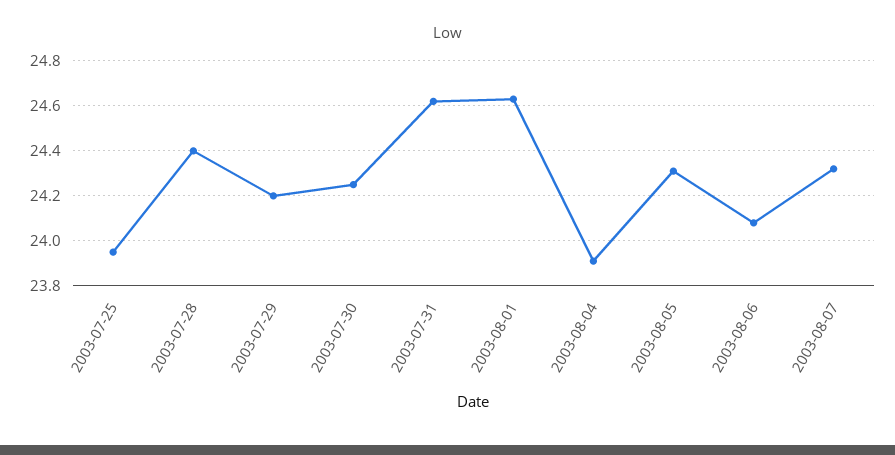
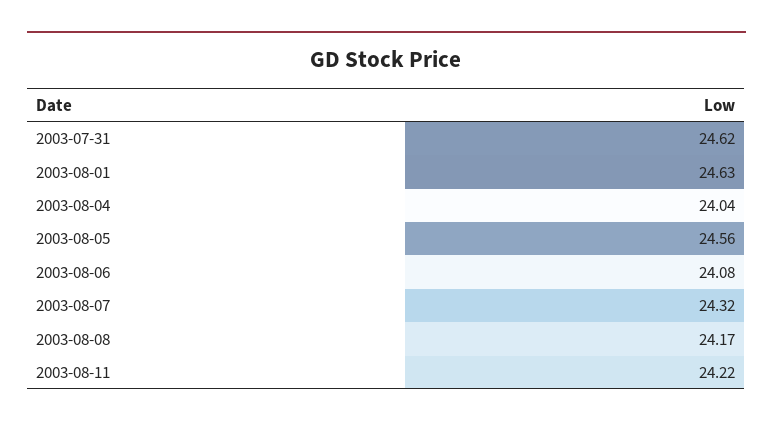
2003-07-25: 23.95 -> none
2003-07-28: 24.4 -> none
2003-07-29: 24.2 -> none
2003-07-30: 24.25 -> none
2003-08-04: 23.9 -> 24.04
2003-08-05: 24.3 -> 24.56
2003-08-08: none -> 24.17
2003-08-11: none -> 24.22

